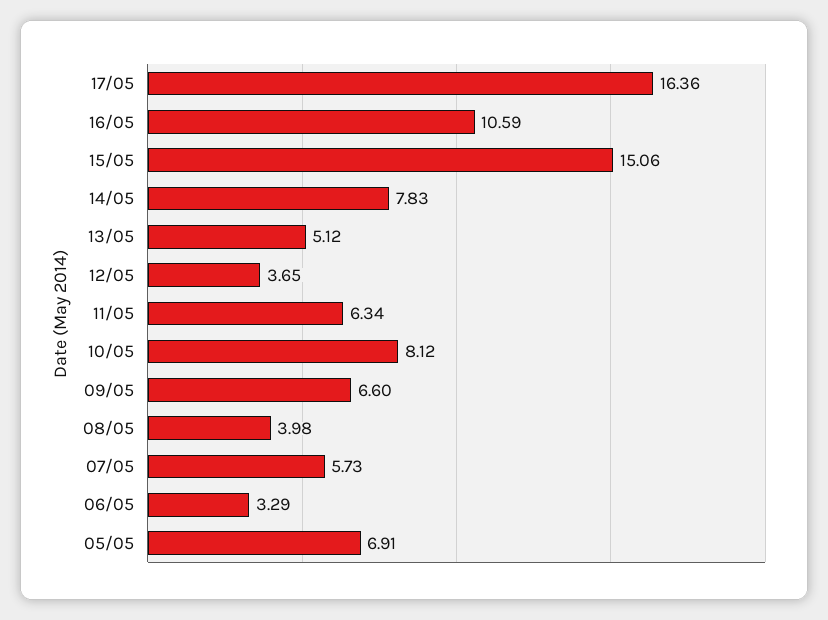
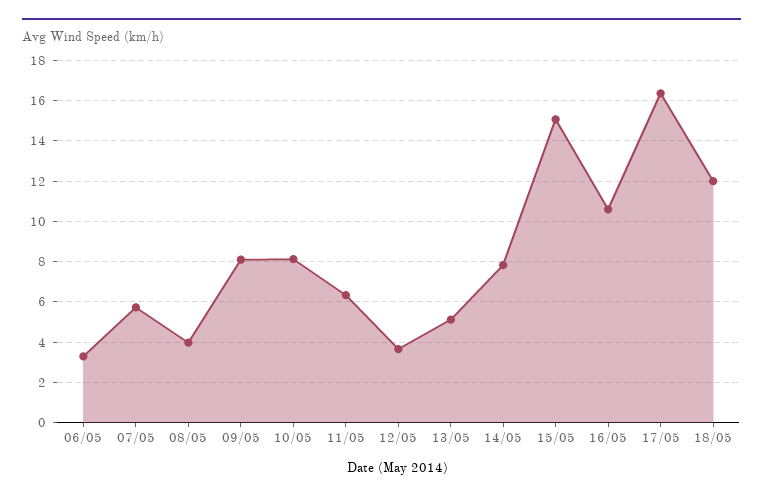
09/05: 6.6 -> 8
05/05: 6.91 -> none
18/05: none -> 12

